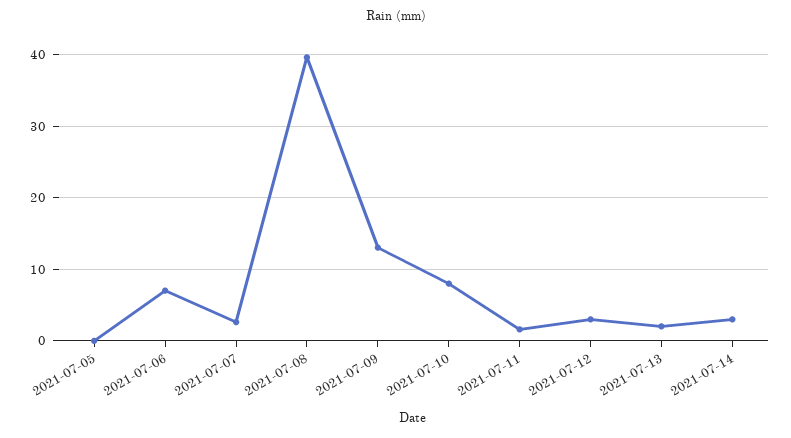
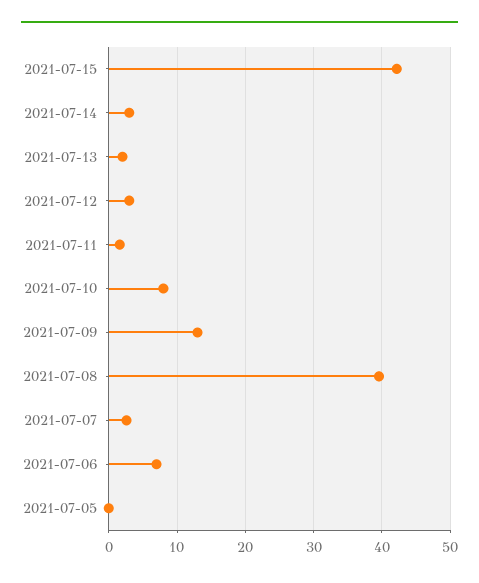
2021-07-15: none -> 42

